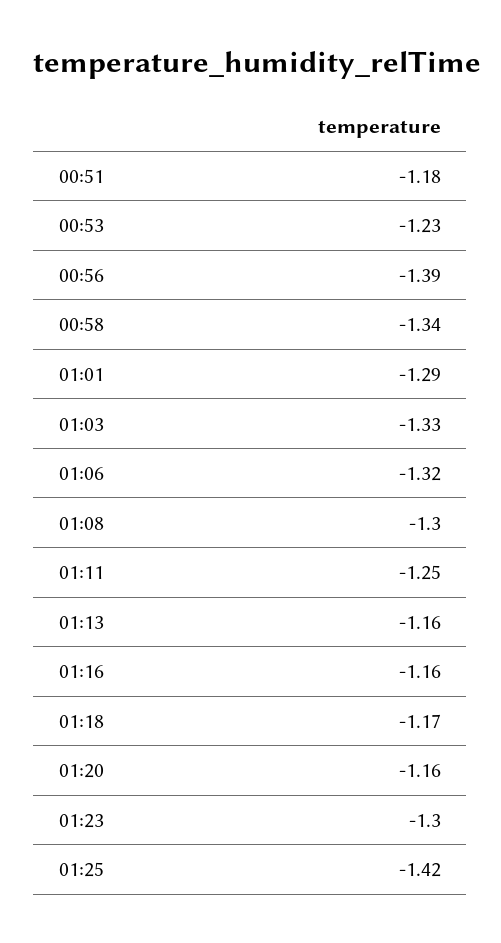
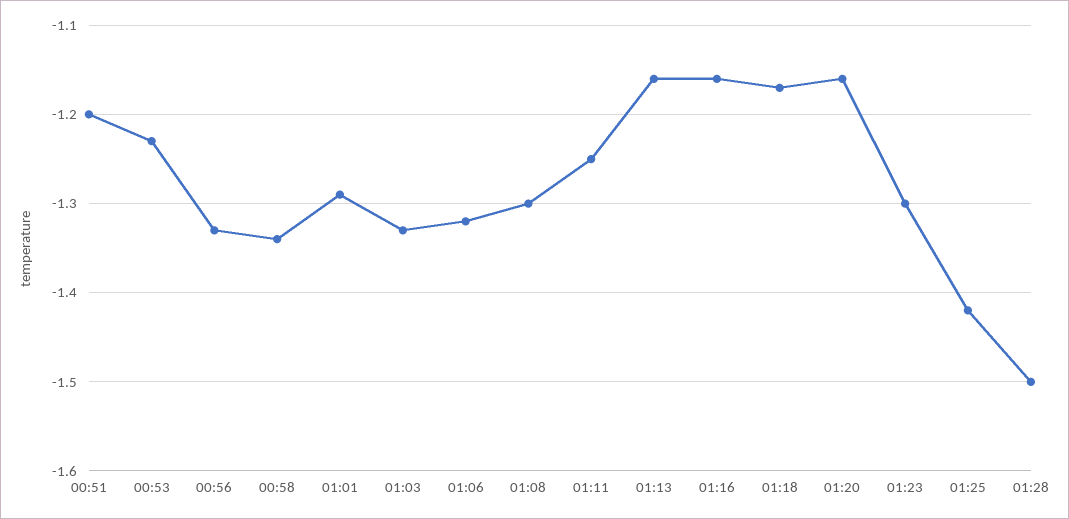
00:51: -1.18 -> -1.2
00:56: -1.39 -> -1.33
01:28: none -> -1.5

